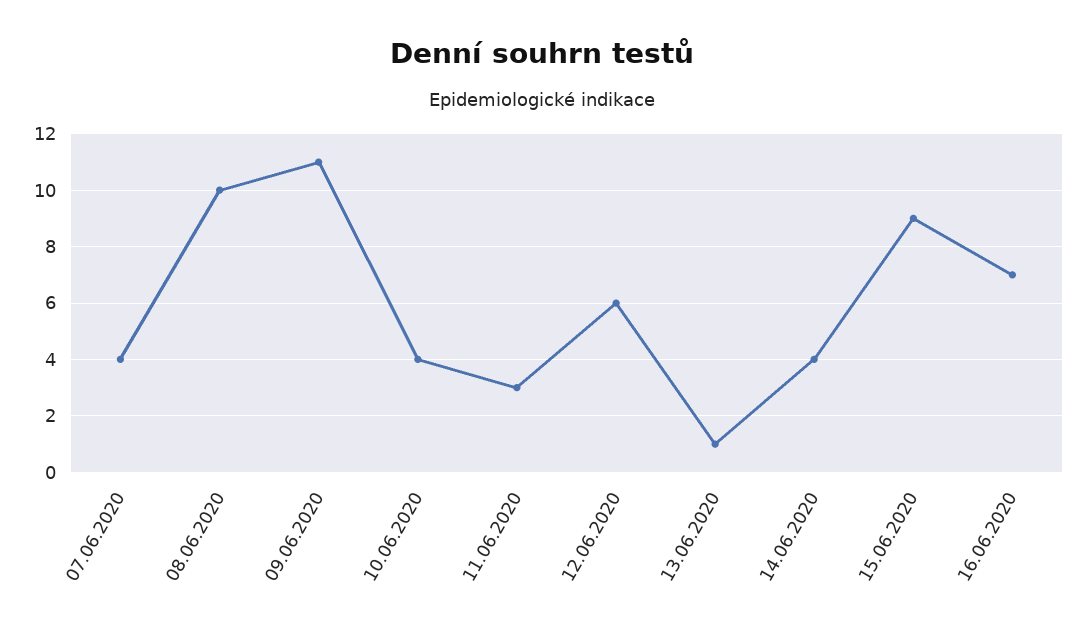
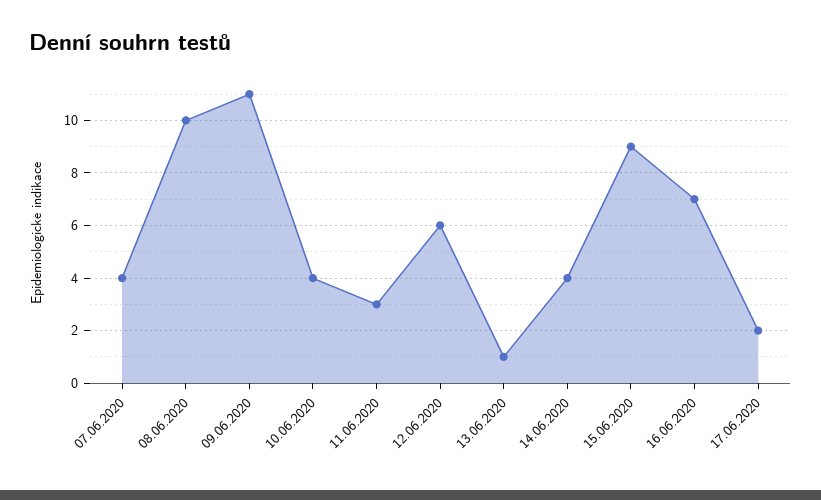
17.06.2020: none -> 2

